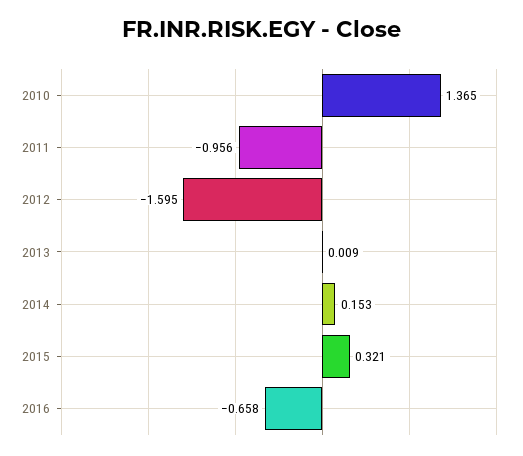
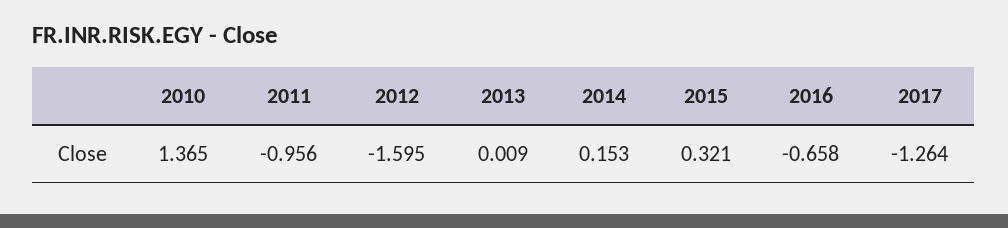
2017: none -> -1.264

